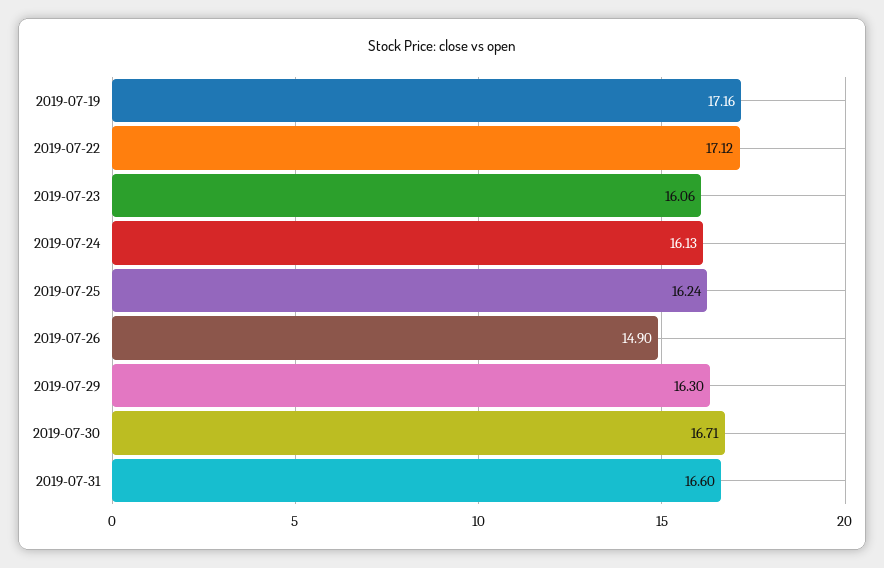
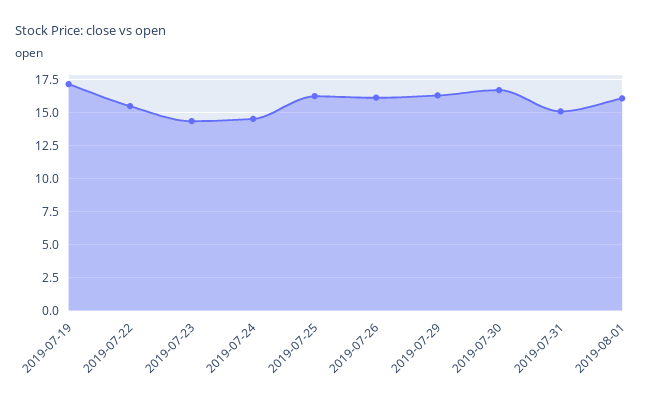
2019-07-22: 17.12 -> 15.5
2019-07-23: 16.06 -> 14.5
2019-07-24: 16.13 -> 14.5
2019-07-26: 14.9 -> 16
2019-07-31: 16.6 -> 15
2019-08-01: none -> 16

